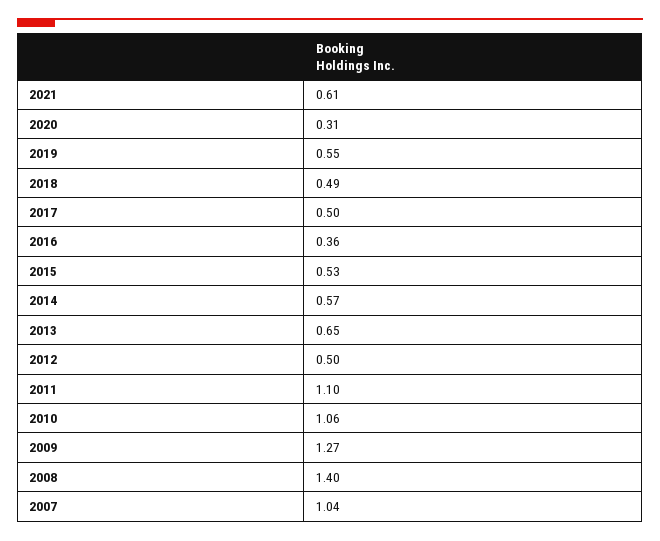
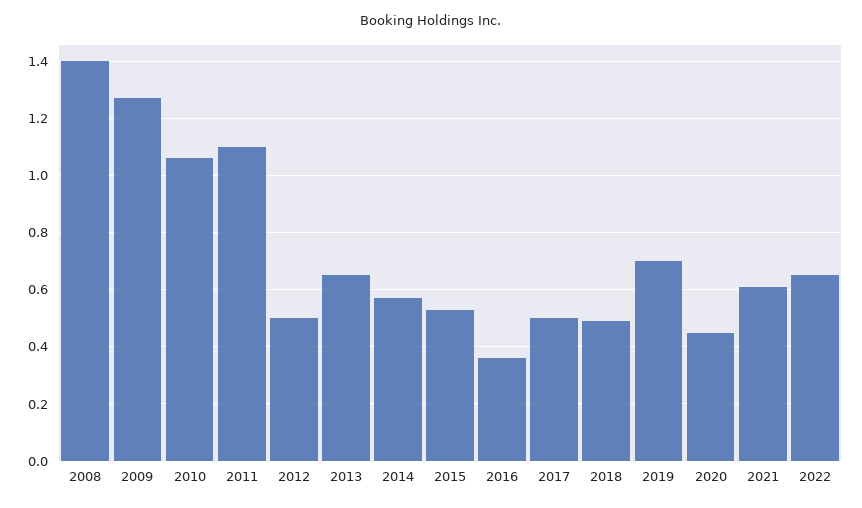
2020: 0.31 -> 0.45
2019: 0.55 -> 0.7
2007: 1.04 -> none
2022: none -> 0.65

